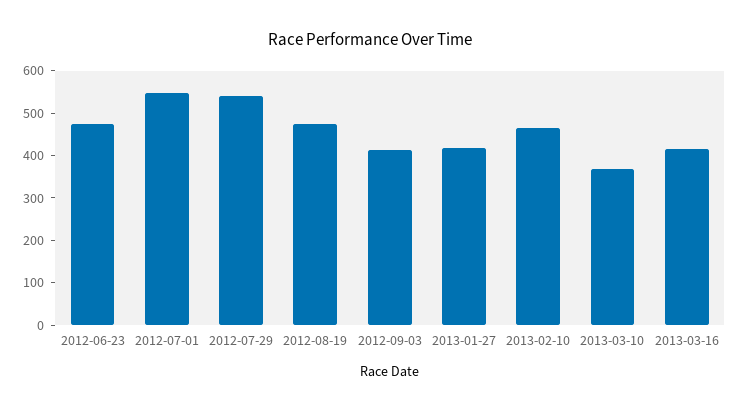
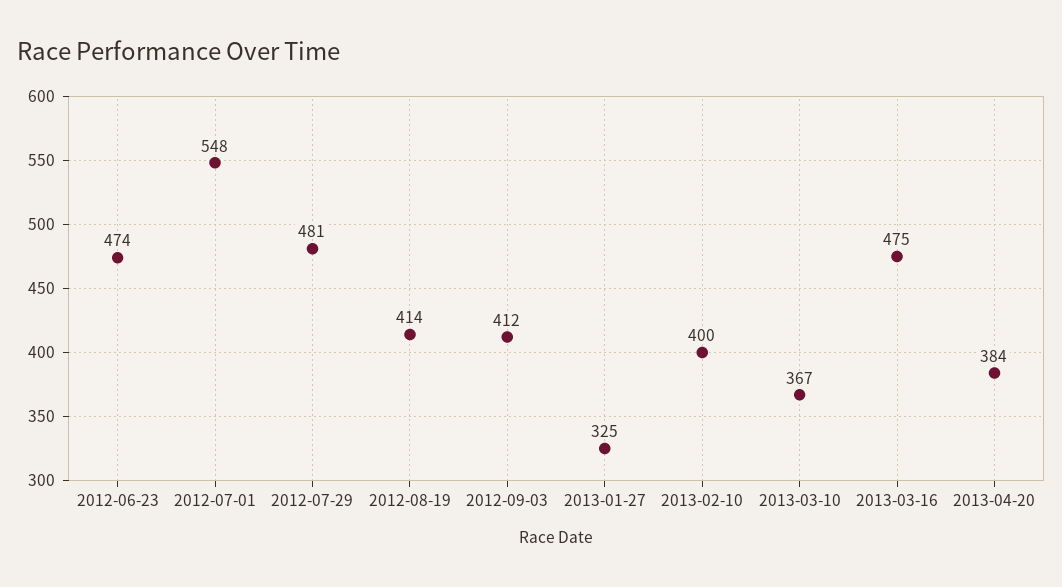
2012-07-29: 540 -> 481
2012-08-19: 480 -> 414
2013-01-27: 420 -> 325
2013-02-10: 460 -> 400
2013-03-16: 420 -> 475
2013-04-20: none -> 384

